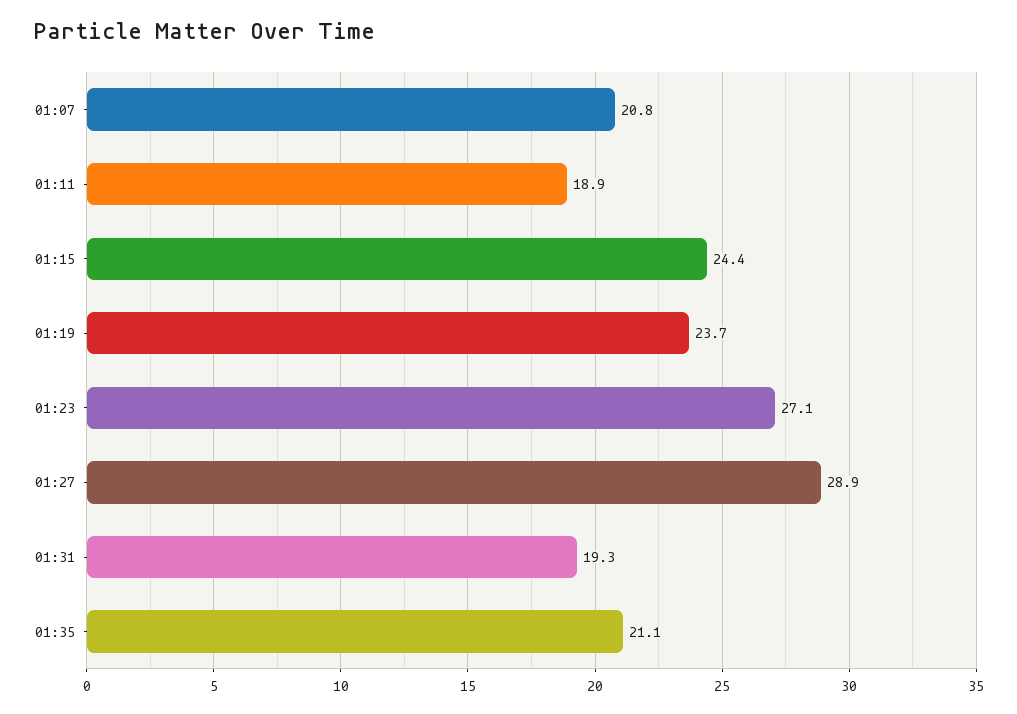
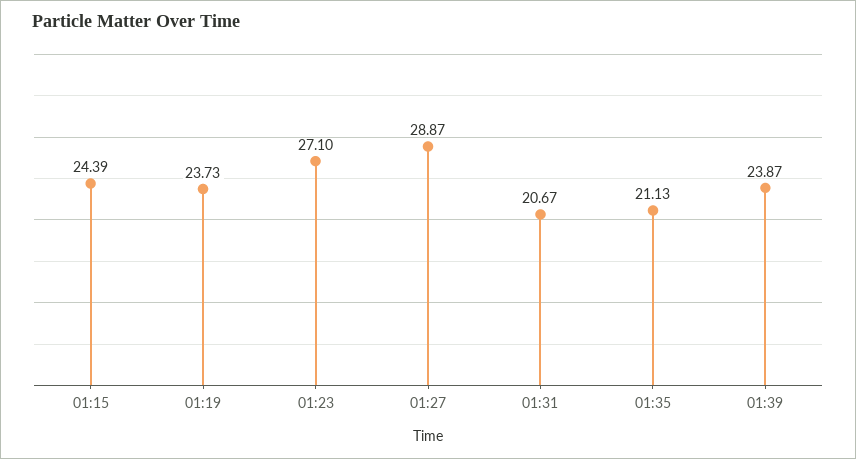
01:07: 20.8 -> none
01:11: 18.9 -> none
01:31: 19.3 -> 20.67
01:39: none -> 23.87

